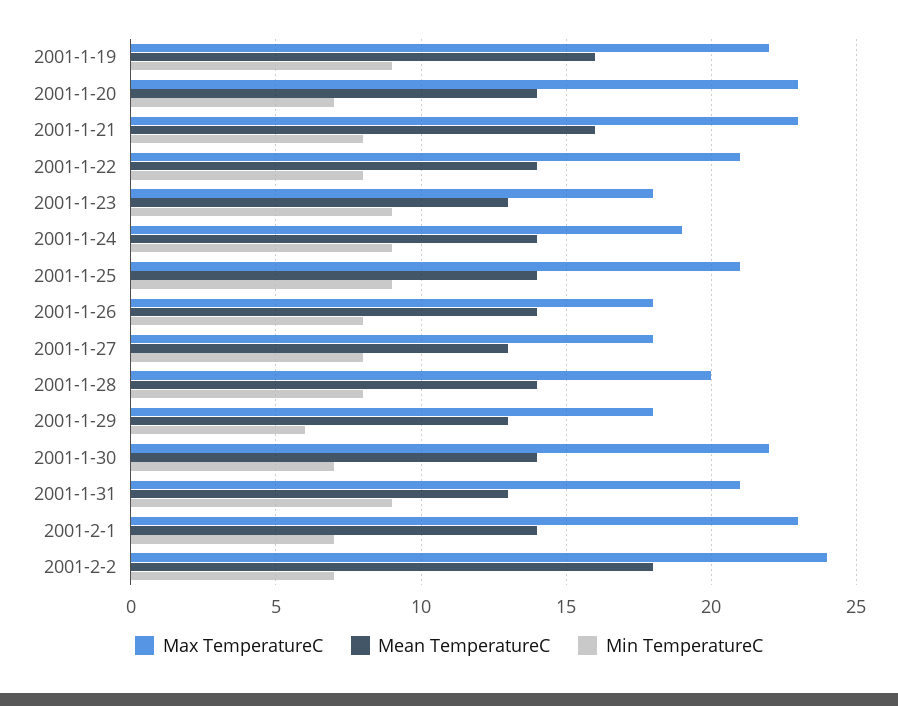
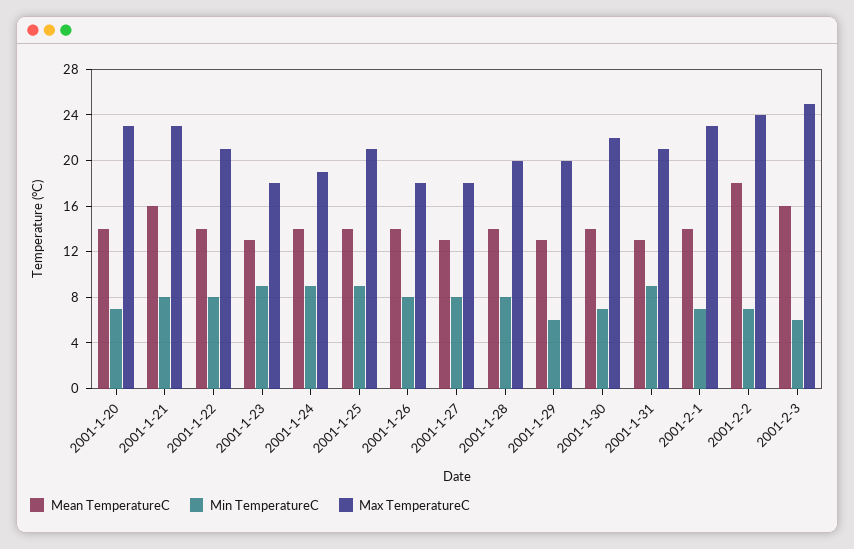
Max TemperatureC, 2001-1-19: 22 -> none
Mean TemperatureC, 2001-1-19: 16 -> none
Min TemperatureC, 2001-1-19: 9 -> none
Max TemperatureC, 2001-1-29: 18 -> 20
Mean TemperatureC, 2001-2-3: none -> 16
Min TemperatureC, 2001-2-3: none -> 6
Max TemperatureC, 2001-2-3: none -> 25

